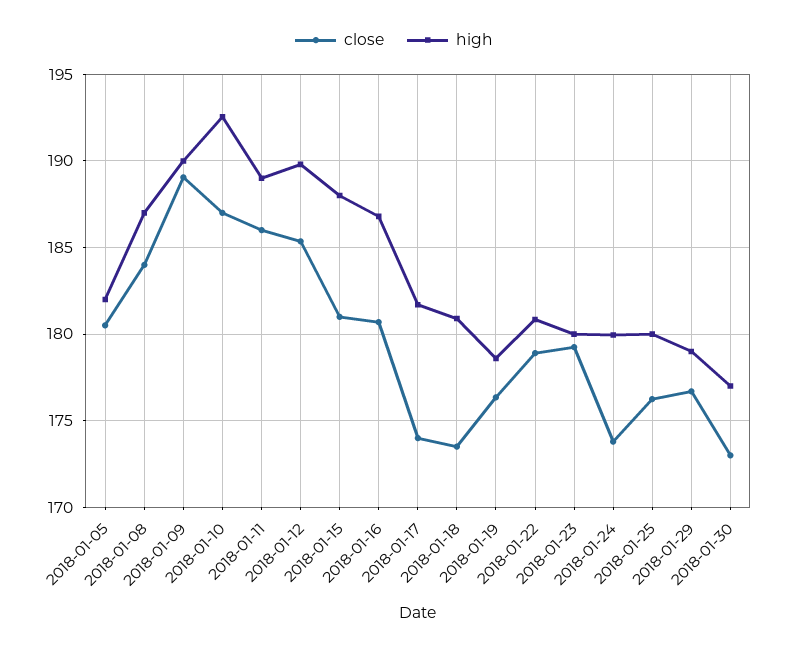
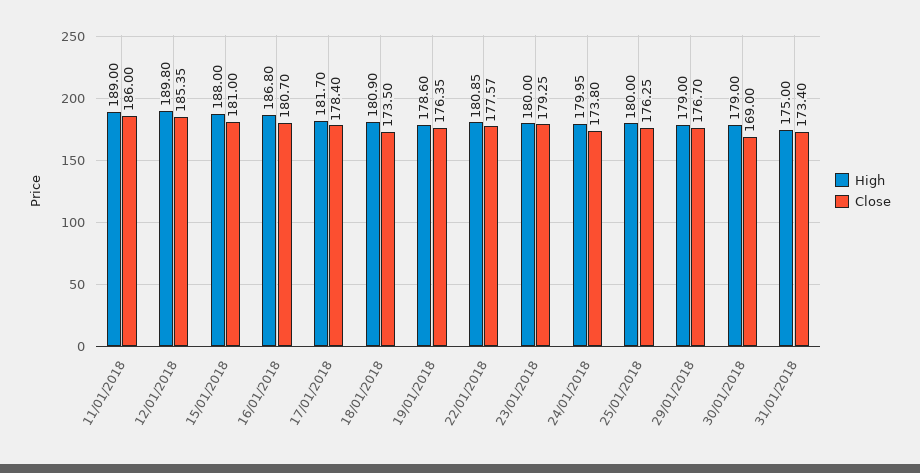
close, 2018-01-05: 180.5 -> none
high, 2018-01-05: 182 -> none
close, 2018-01-08: 184 -> none
high, 2018-01-08: 187 -> none
close, 2018-01-09: 189 -> none
high, 2018-01-09: 190 -> none
close, 2018-01-10: 187 -> none
high, 2018-01-10: 192.5 -> none
close, 2018-01-17: 174 -> 178.4
close, 2018-01-22: 179 -> 177.57
close, 2018-01-30: 173 -> 169
high, 2018-01-30: 177 -> 179
high, 31/01/2018: none -> 175
close, 31/01/2018: none -> 173.4

